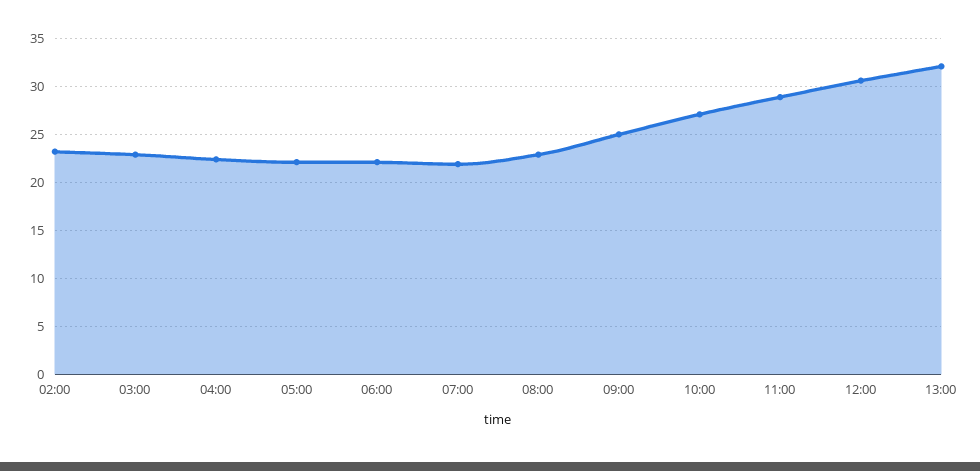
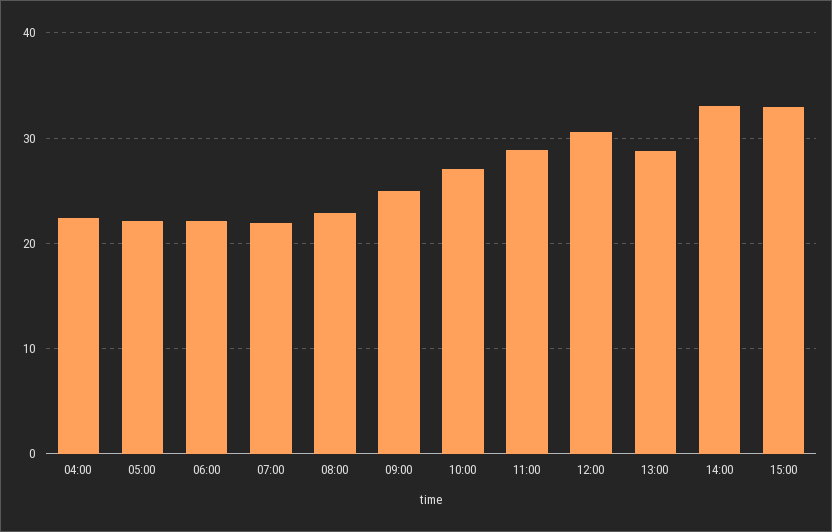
02:00: 23 -> none
03:00: 23 -> none
13:00: 32 -> 29
14:00: none -> 33
15:00: none -> 33

